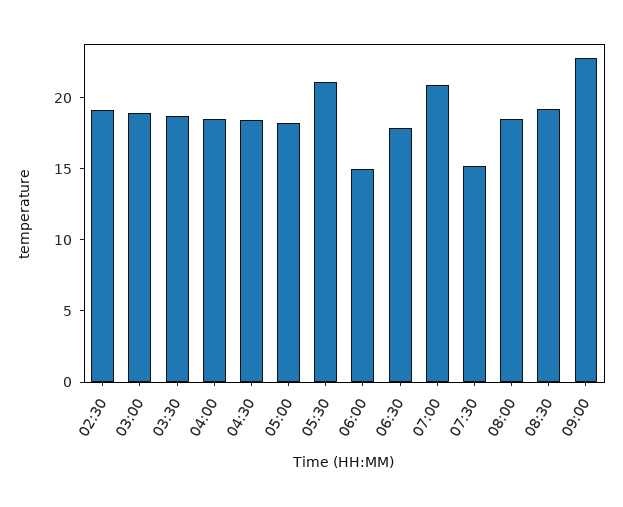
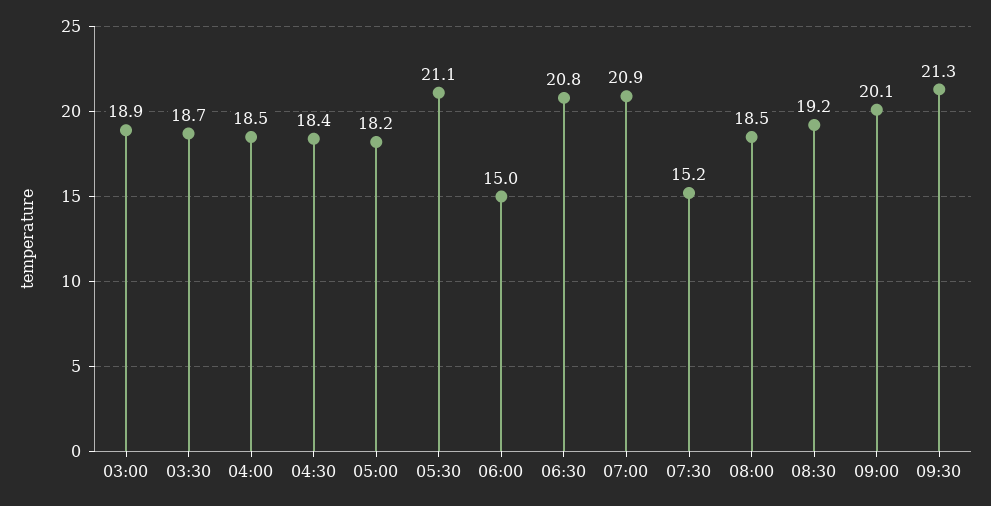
02:30: 19 -> none
06:30: 18 -> 20.8
09:00: 23 -> 20.1
09:30: none -> 21.3

